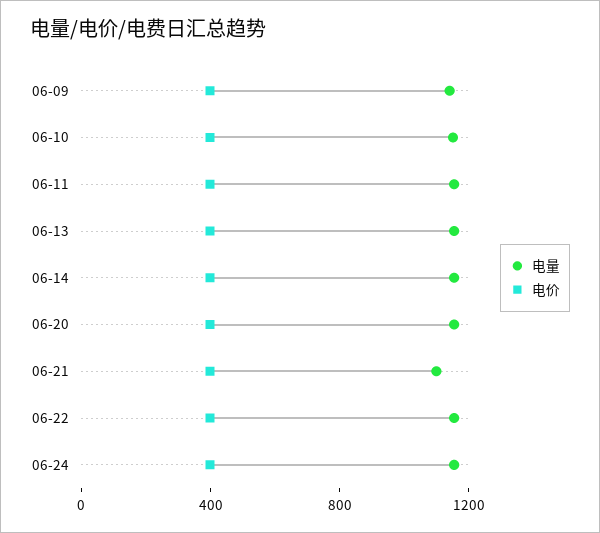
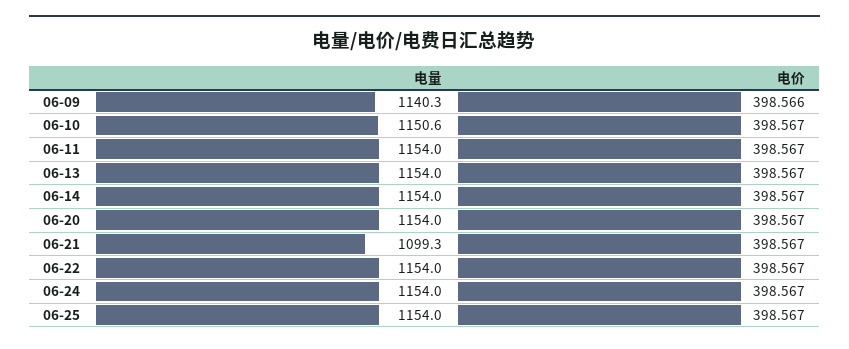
电量, 06-25: none -> 1154
电价, 06-25: none -> 398.567

